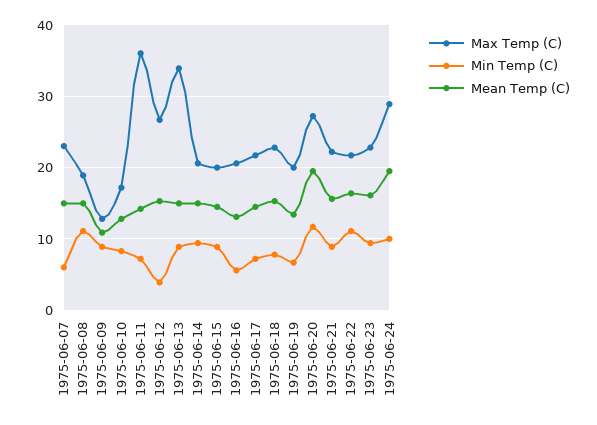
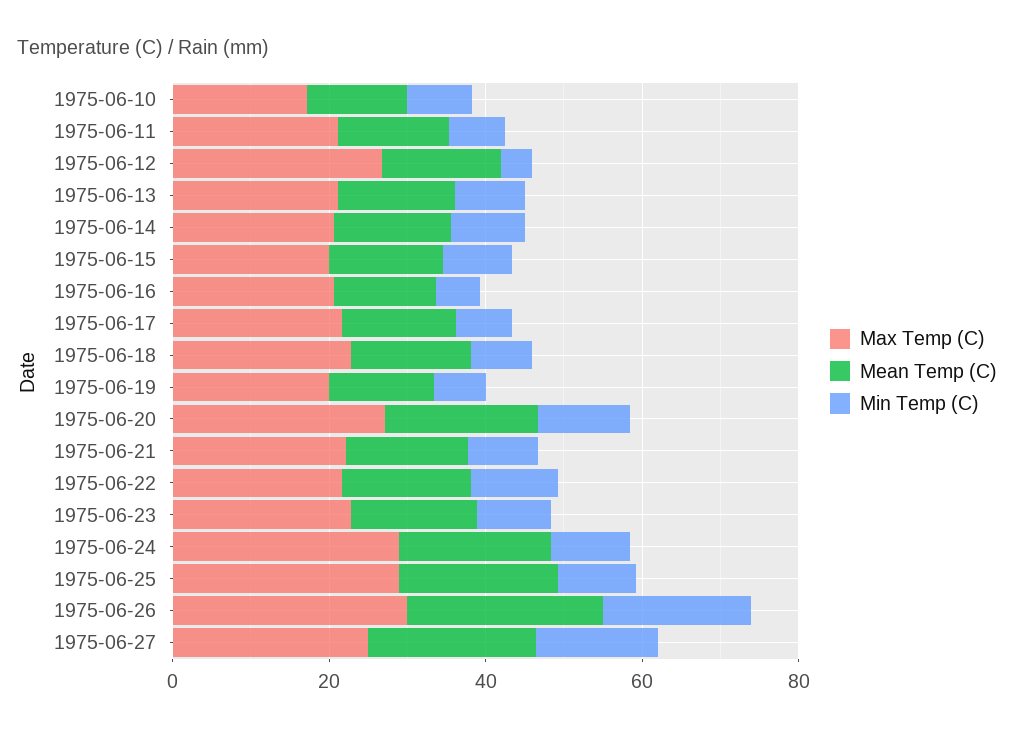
Max Temp (C), 1975-06-07: 23 -> none
Min Temp (C), 1975-06-07: 6 -> none
Mean Temp (C), 1975-06-07: 15 -> none
Max Temp (C), 1975-06-08: 19 -> none
Min Temp (C), 1975-06-08: 11 -> none
Mean Temp (C), 1975-06-08: 15 -> none
Max Temp (C), 1975-06-09: 13 -> none
Min Temp (C), 1975-06-09: 9 -> none
Mean Temp (C), 1975-06-09: 11 -> none
Max Temp (C), 1975-06-11: 36 -> 20
Max Temp (C), 1975-06-13: 34 -> 20
Max Temp (C), 1975-06-25: none -> 30
Mean Temp (C), 1975-06-25: none -> 20
Min Temp (C), 1975-06-25: none -> 10
Max Temp (C), 1975-06-26: none -> 30
Mean Temp (C), 1975-06-26: none -> 25
Min Temp (C), 1975-06-26: none -> 20
Max Temp (C), 1975-06-27: none -> 25
Mean Temp (C), 1975-06-27: none -> 20
Min Temp (C), 1975-06-27: none -> 15

